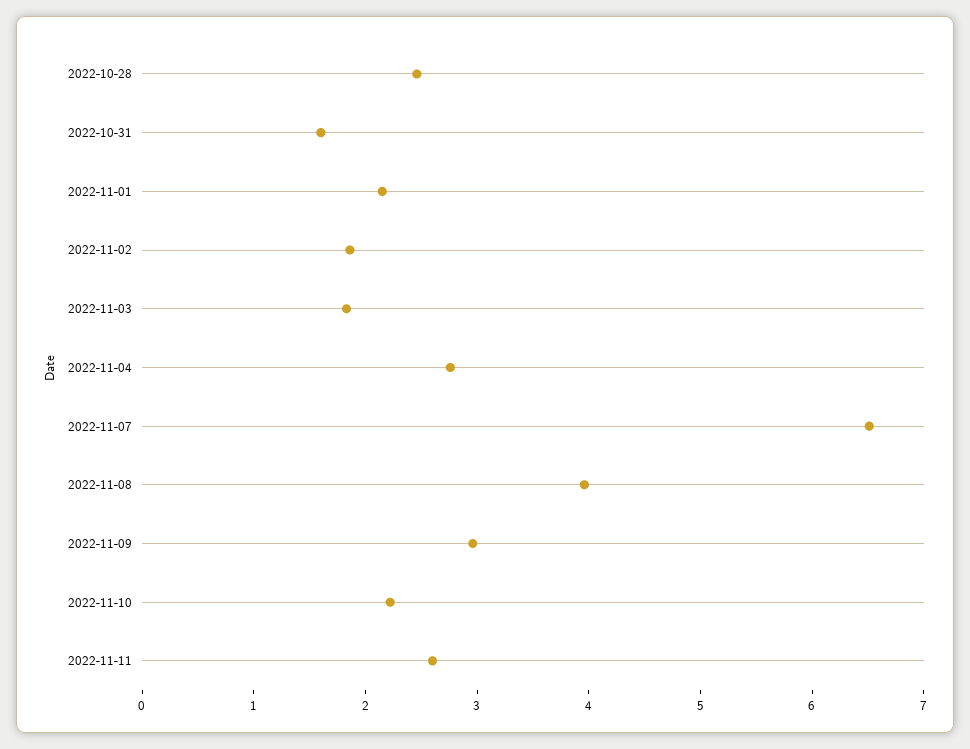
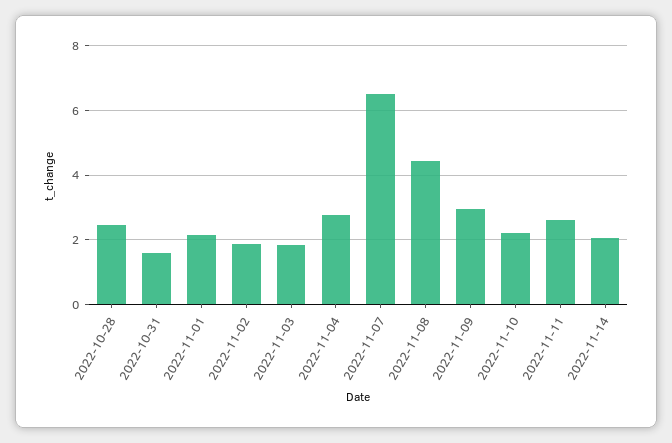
2022-11-08: 4 -> 4.4
2022-11-14: none -> 2

